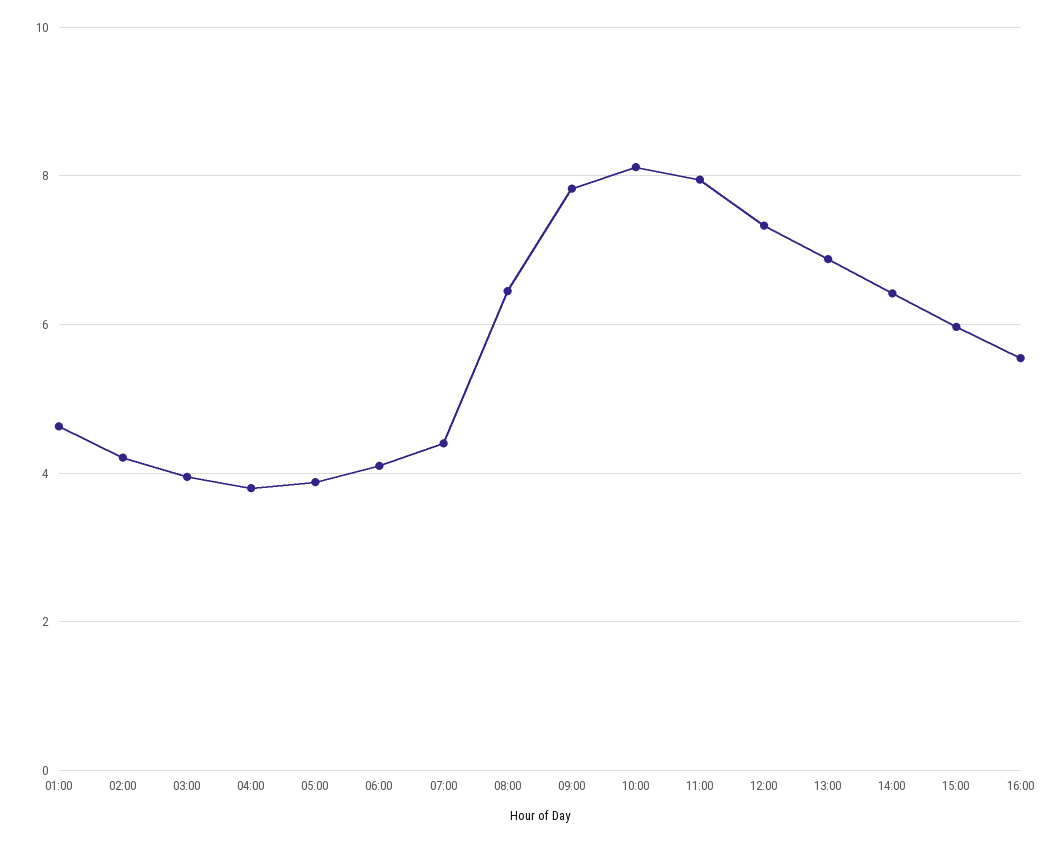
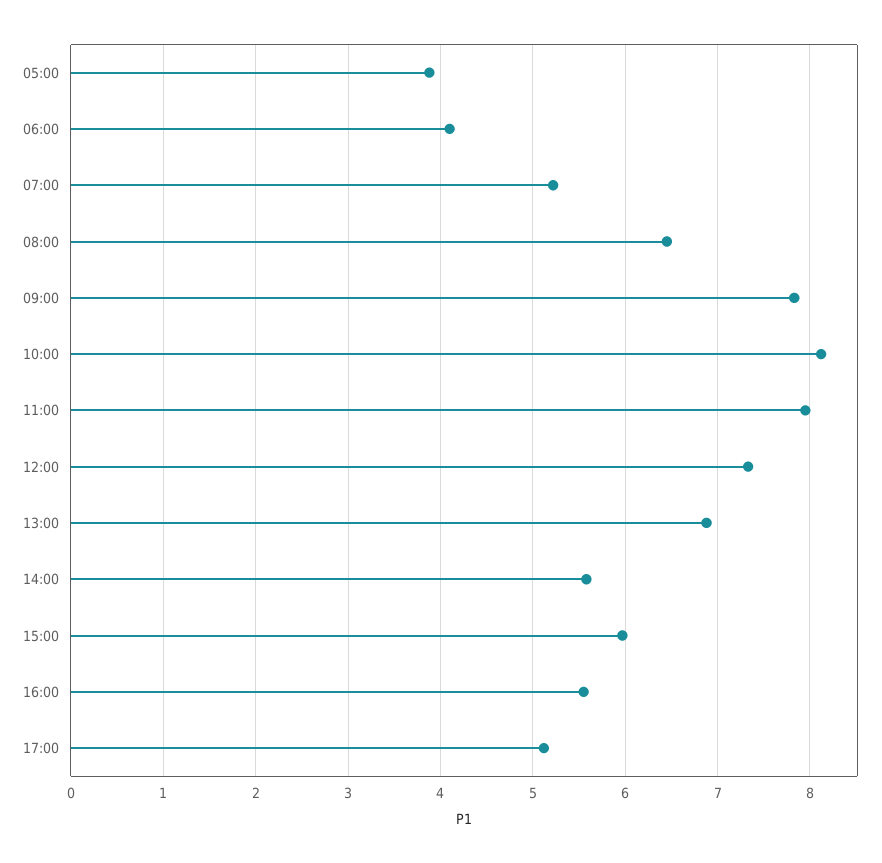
01:00: 4.6 -> none
02:00: 4.2 -> none
03:00: 4 -> none
04:00: 3.8 -> none
07:00: 4.4 -> 5.2
14:00: 6.4 -> 5.6
17:00: none -> 5.1

